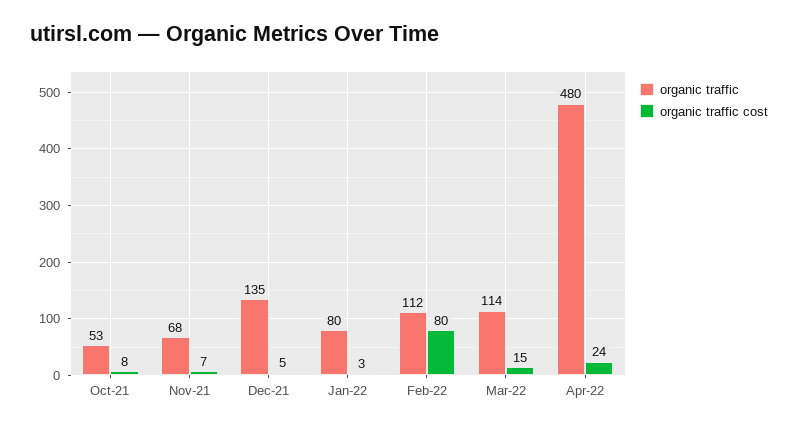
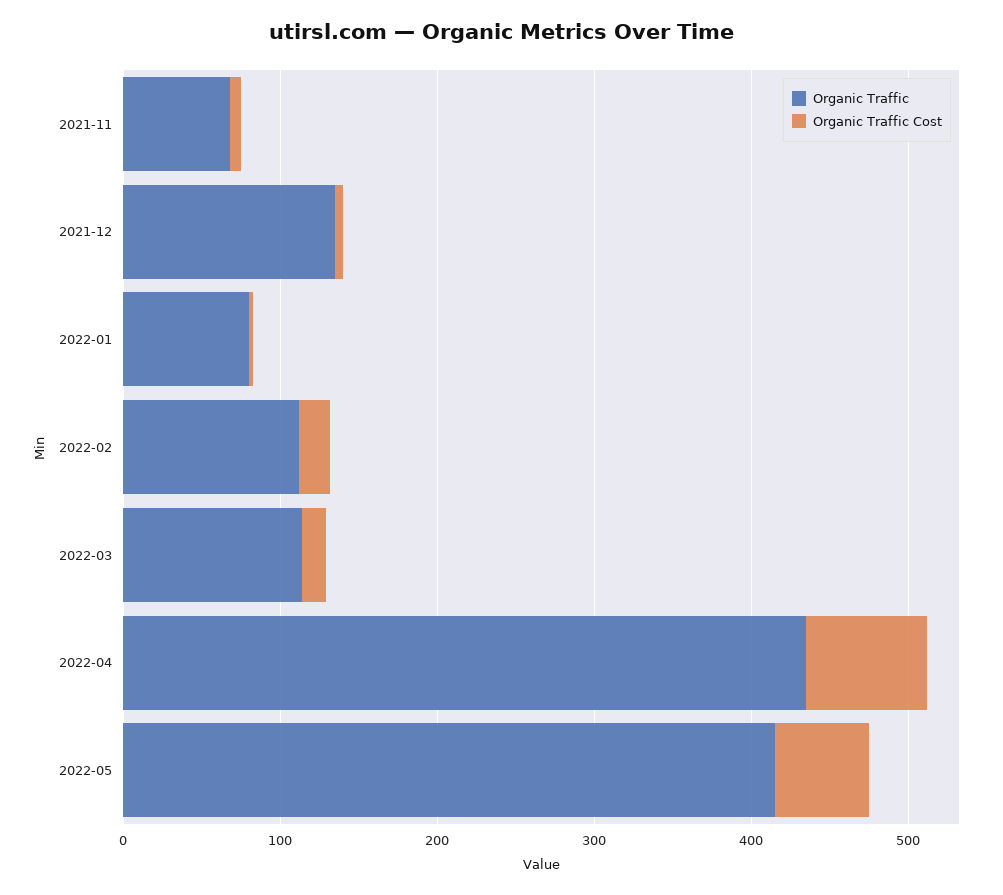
organic traffic, Oct-21: 53 -> none
organic traffic cost, Oct-21: 8 -> none
organic traffic cost, Feb-22: 80 -> 20
organic traffic, Apr-22: 480 -> 440
organic traffic cost, Apr-22: 24 -> 80
organic traffic, 2022-05: none -> 420
organic traffic cost, 2022-05: none -> 60

